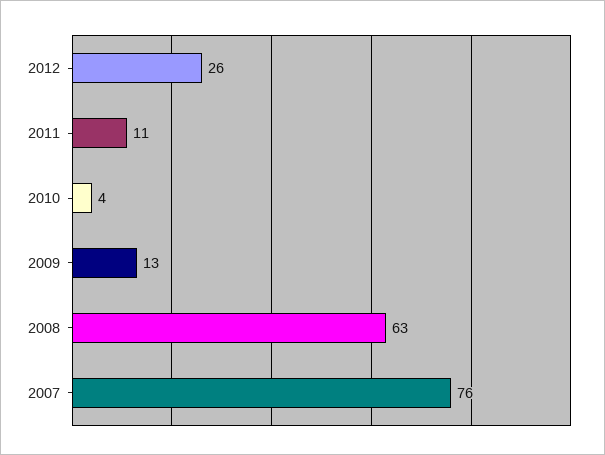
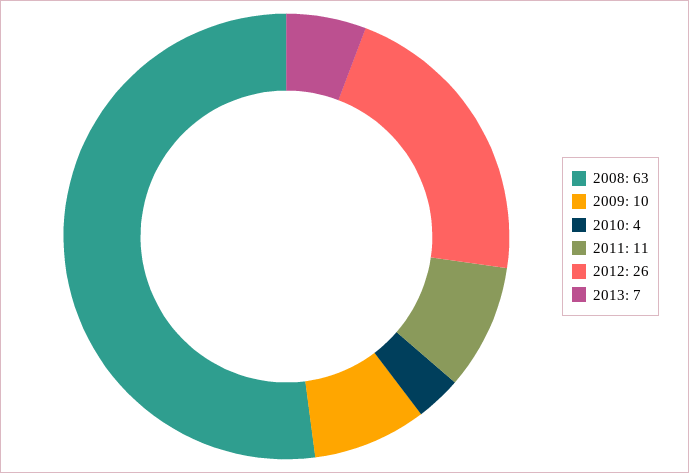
2009: 13 -> 10
2007: 76 -> none
2013: none -> 7

